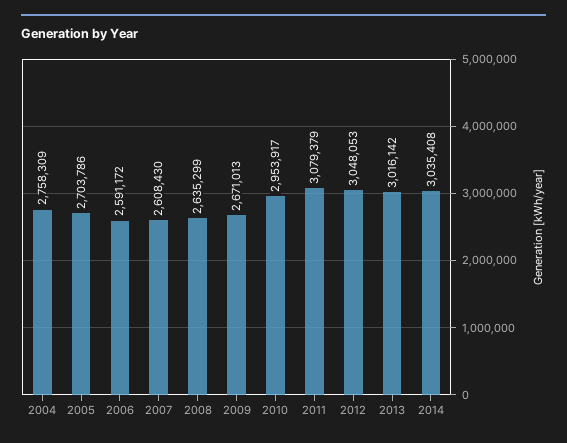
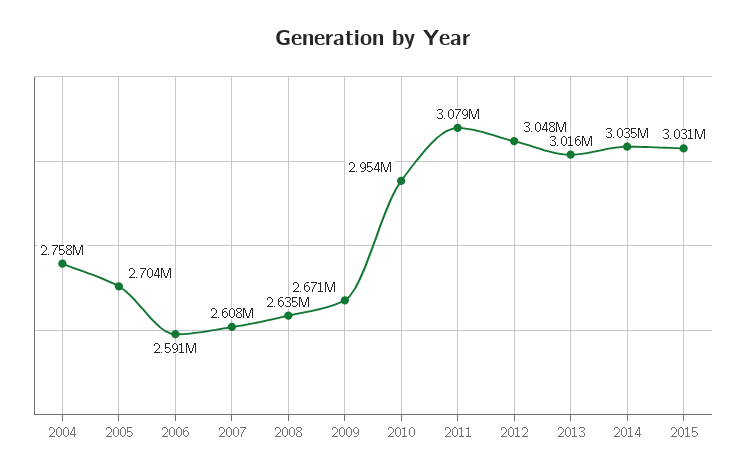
2015: none -> 3031000

